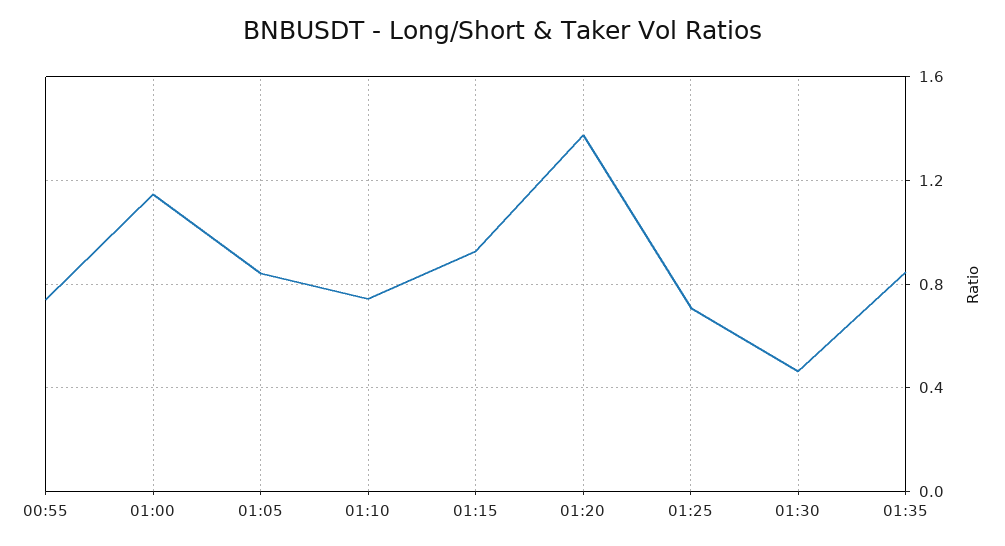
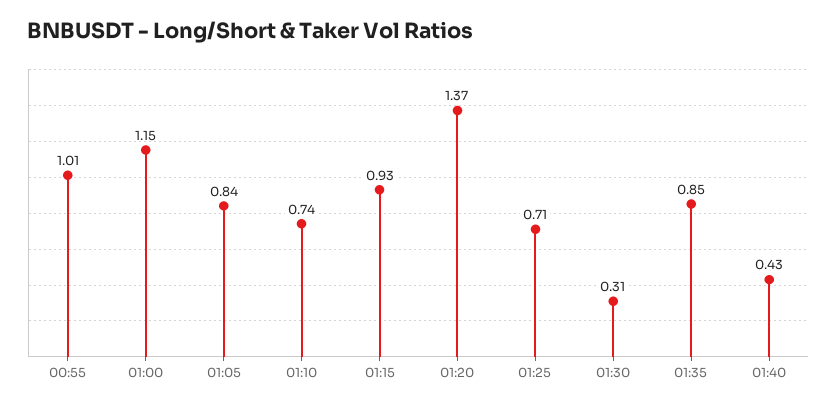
00:55: 0.75 -> 1.01
01:30: 0.45 -> 0.31
01:40: none -> 0.43

